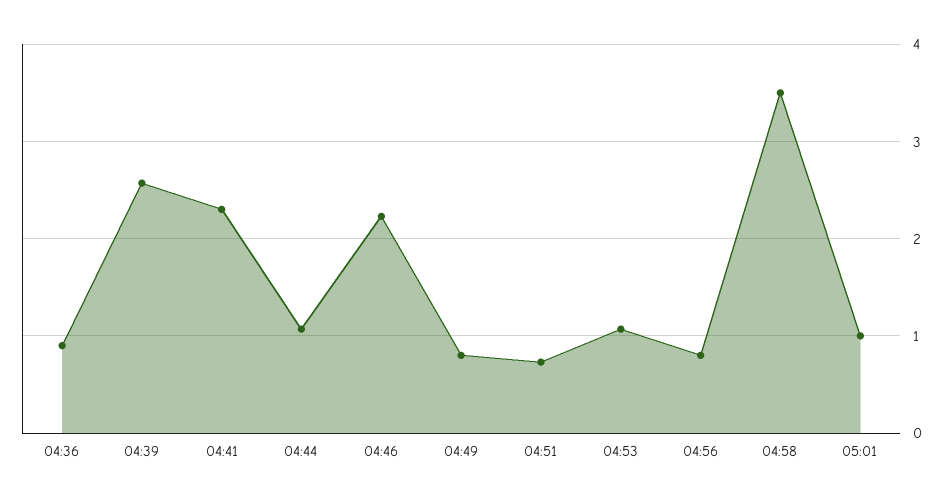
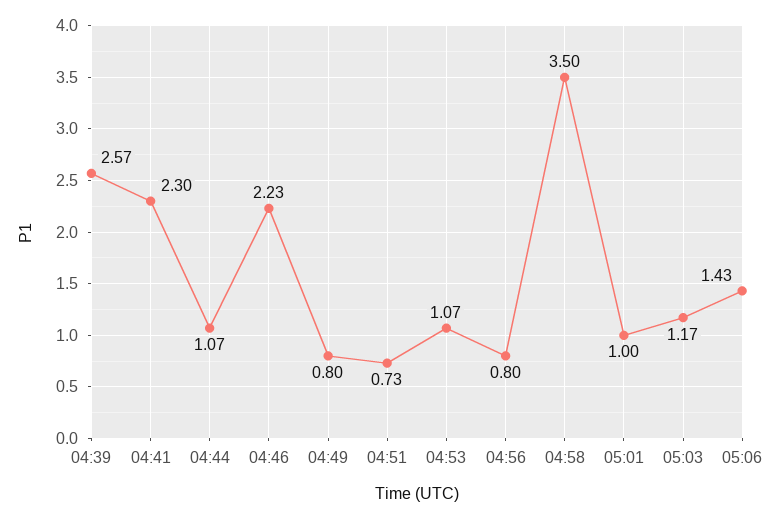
04:36: 0.9 -> none
05:03: none -> 1.17
05:06: none -> 1.43

